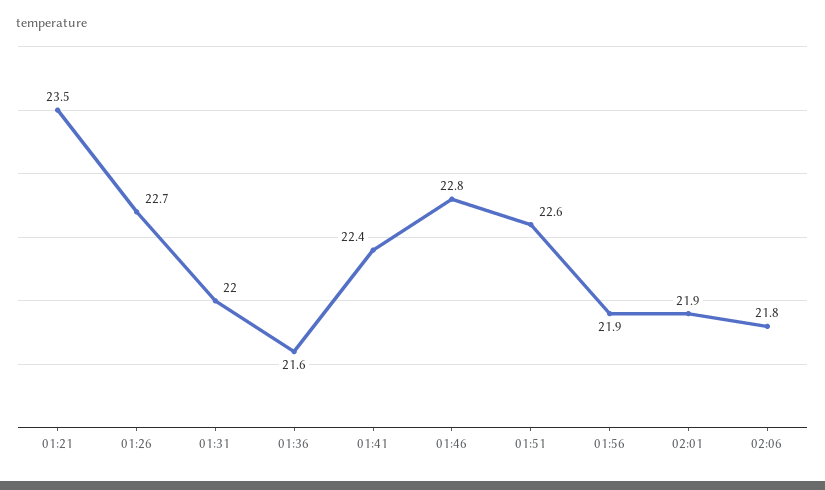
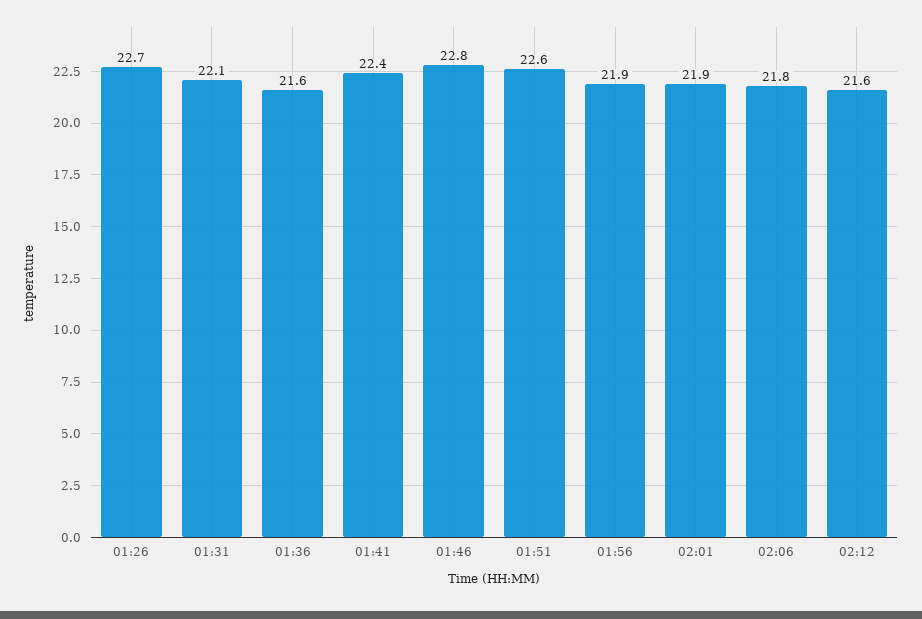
01:21: 23.5 -> none
01:31: 22 -> 22.1
02:12: none -> 21.6

